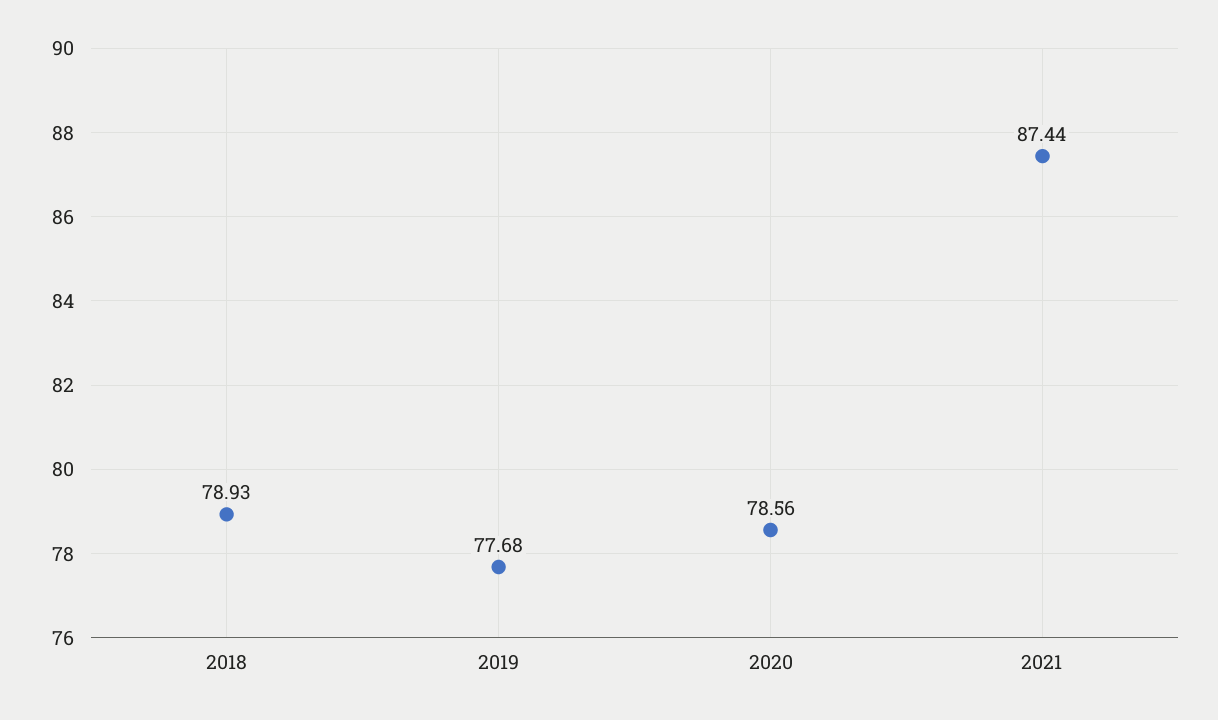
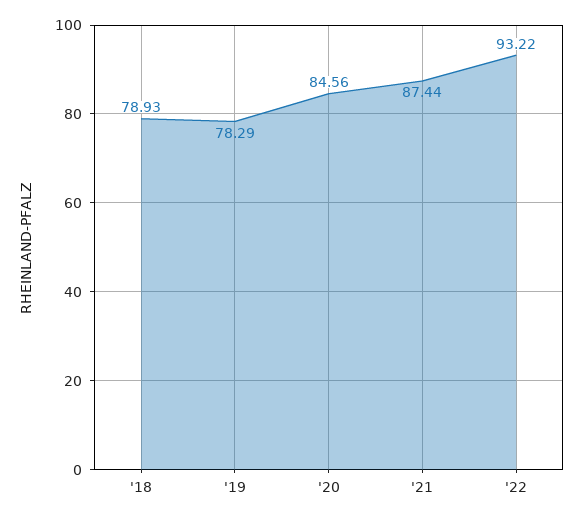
2019: 77.68 -> 78.29
2020: 78.56 -> 84.56
'22: none -> 93.22

